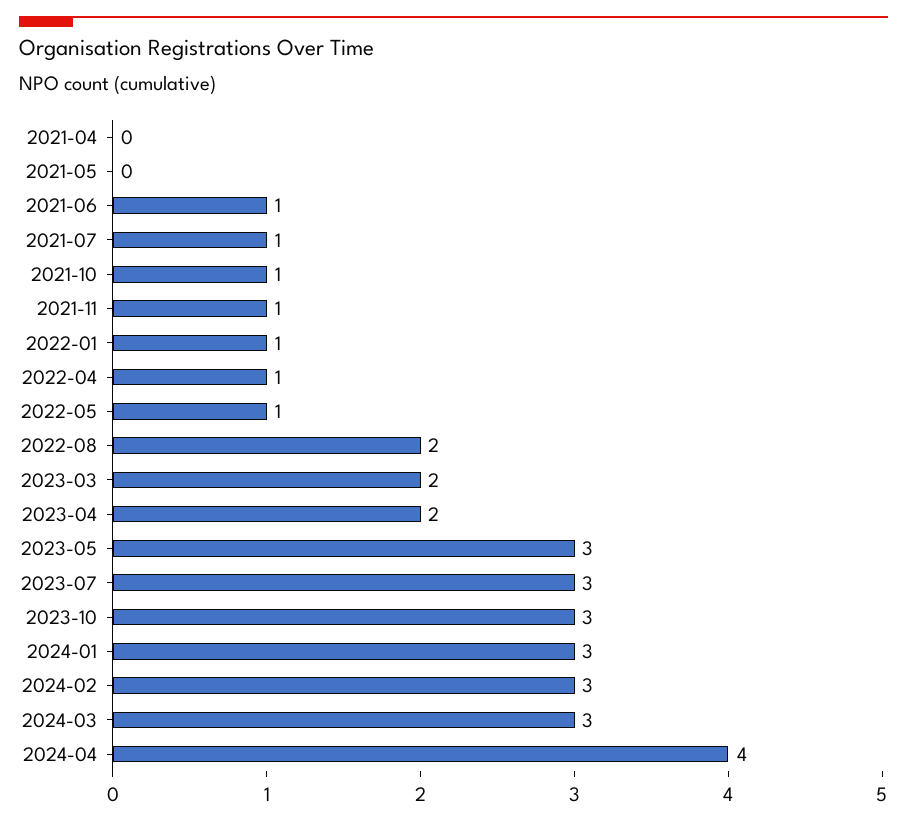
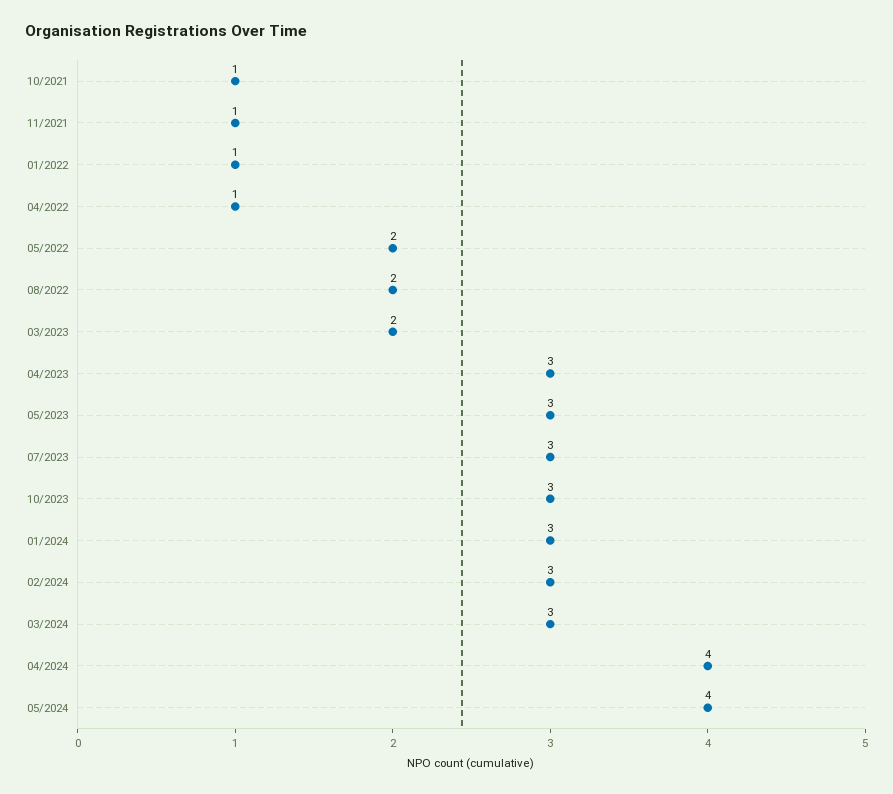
2021-04: 0 -> none
2021-05: 0 -> none
2021-06: 1 -> none
2021-07: 1 -> none
2022-05: 1 -> 2
2023-04: 2 -> 3
05/2024: none -> 4

